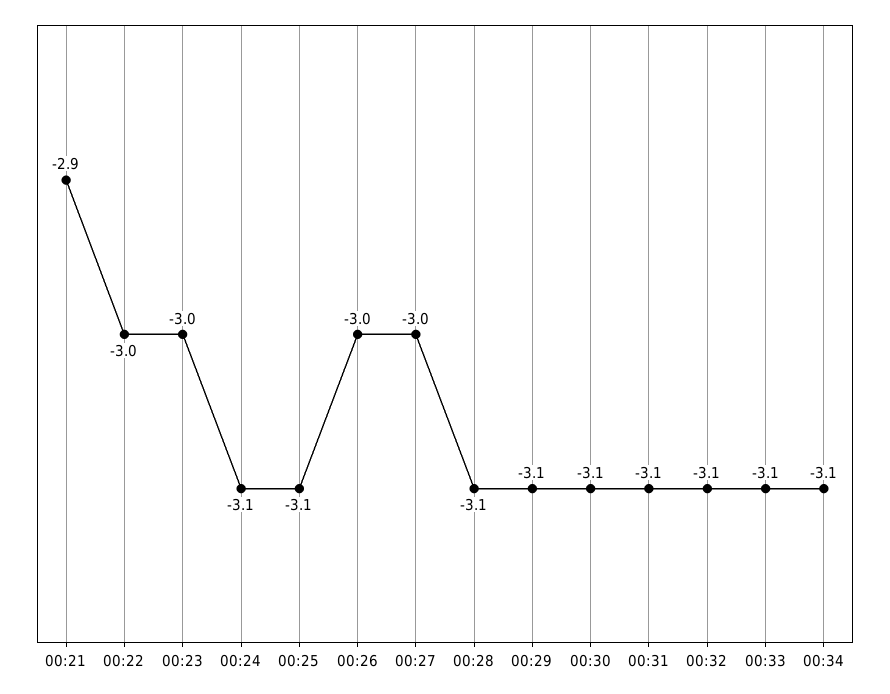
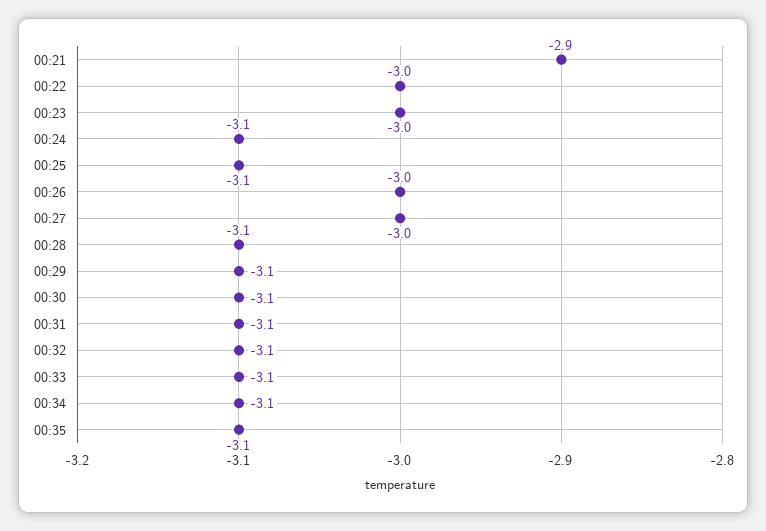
00:35: none -> -3.1

